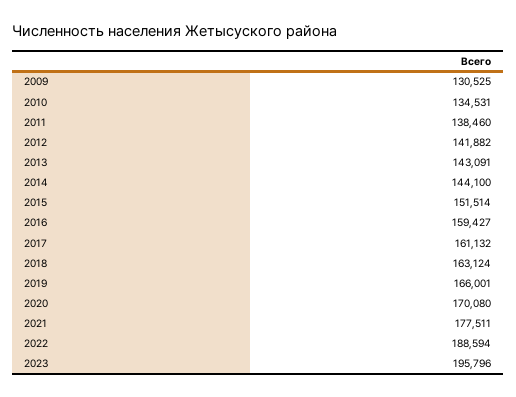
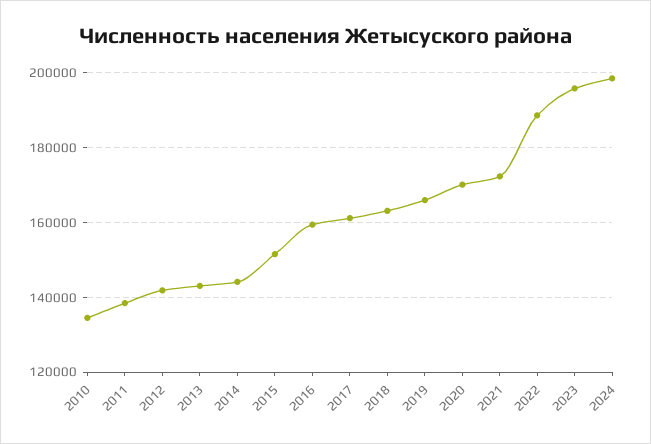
2009: 130525 -> none
2021: 177511 -> 172000
2024: none -> 198000

